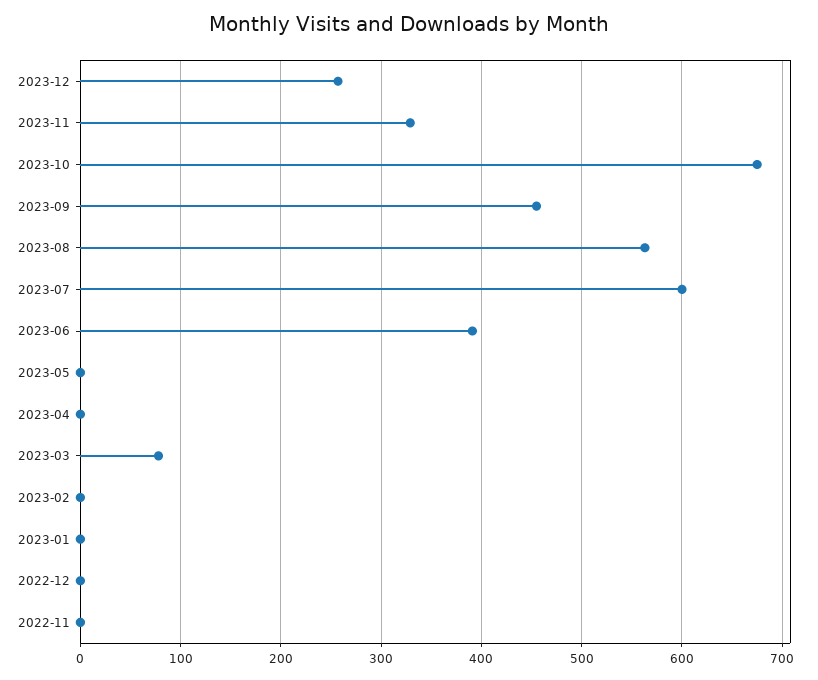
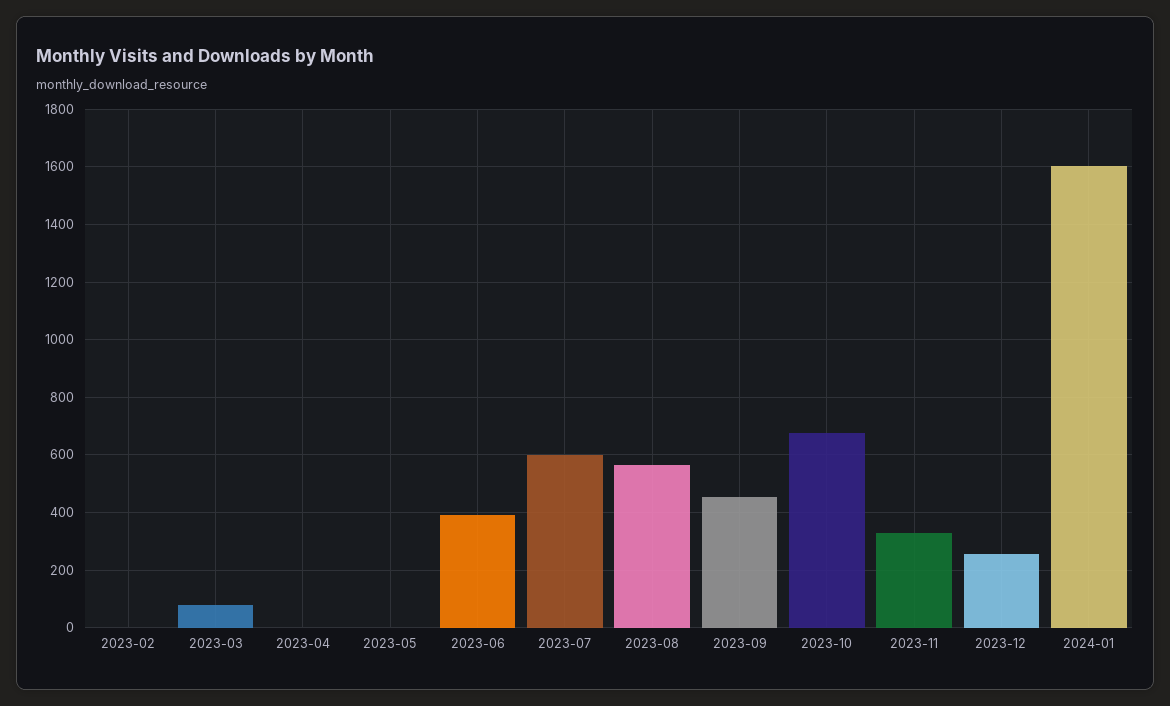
2023-01: 0 -> none
2022-12: 0 -> none
2022-11: 0 -> none
2024-01: none -> 1600

